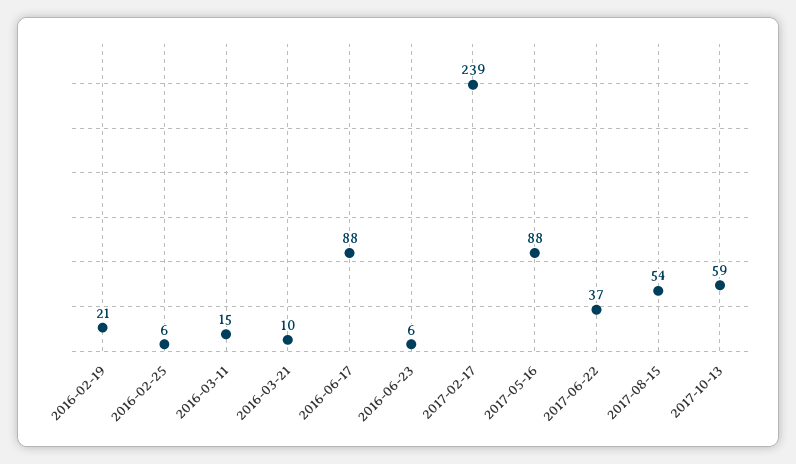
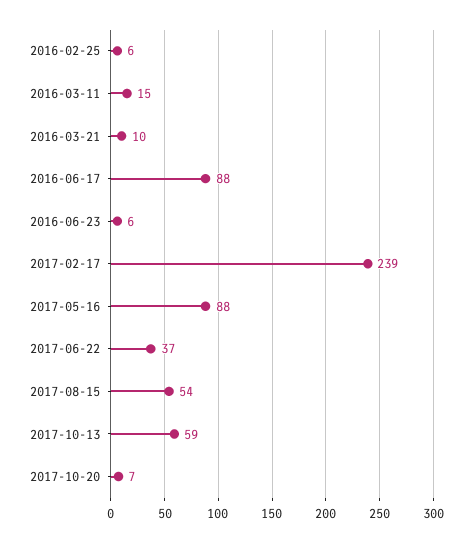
2016-02-19: 21 -> none
2017-10-20: none -> 7

